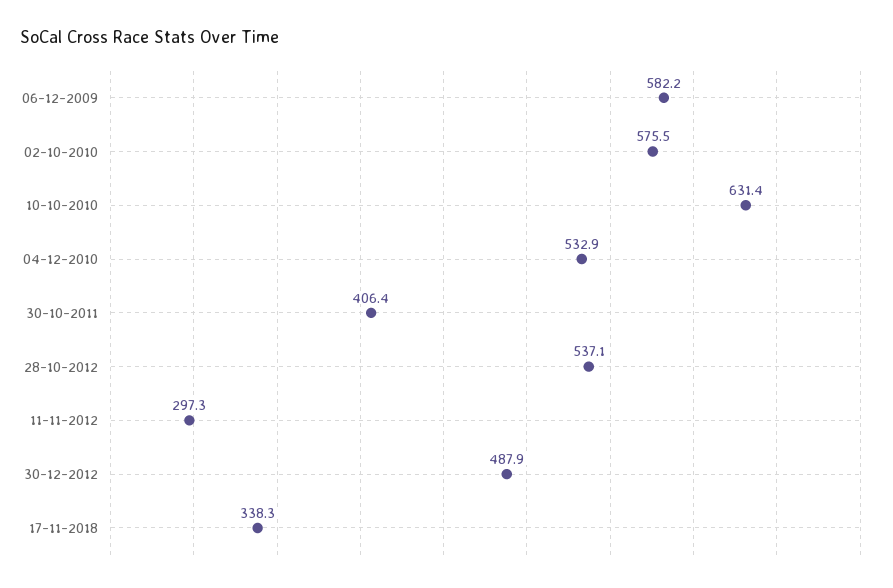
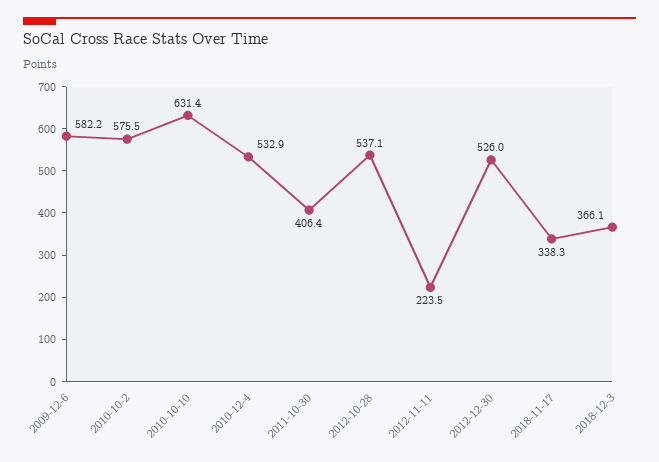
11-11-2012: 297.3 -> 223.5
30-12-2012: 487.9 -> 526
2018-12-3: none -> 366.1

